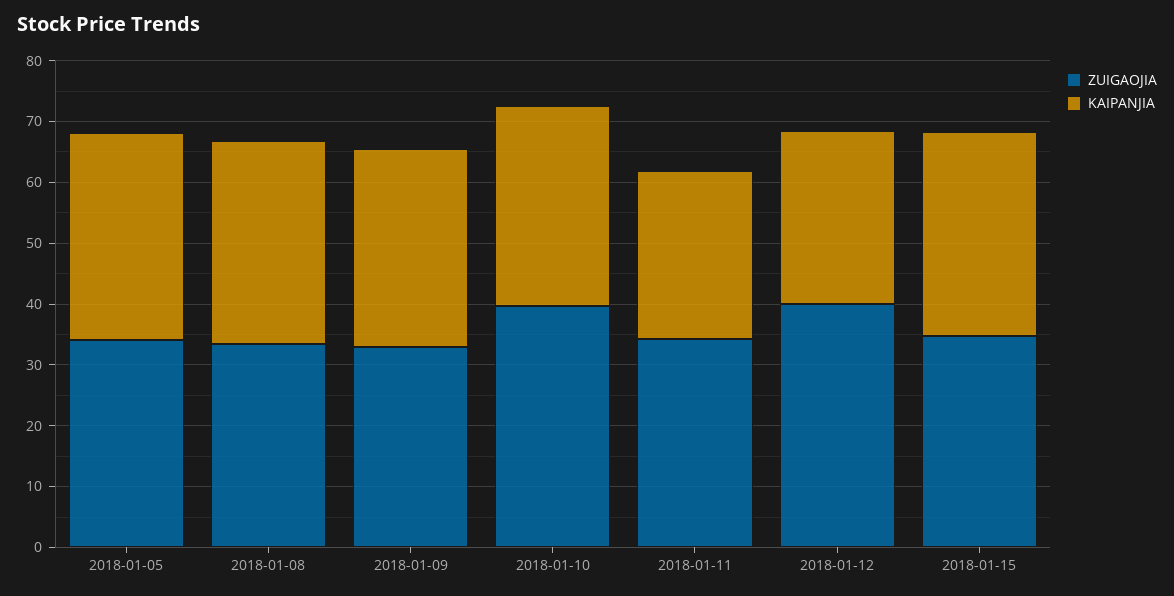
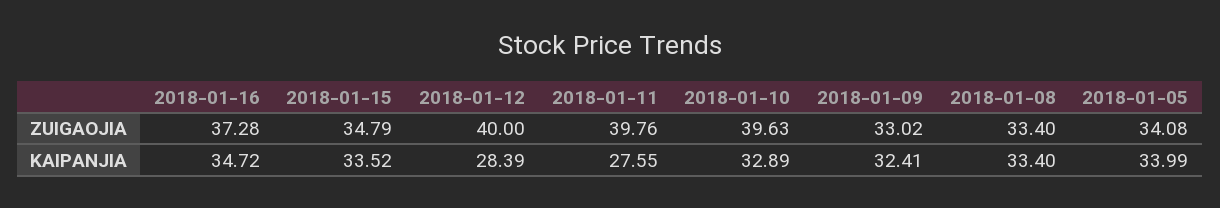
ZUIGAOJIA, 2018-01-11: 34 -> 39.76
ZUIGAOJIA, 2018-01-16: none -> 37.28
KAIPANJIA, 2018-01-16: none -> 34.72

